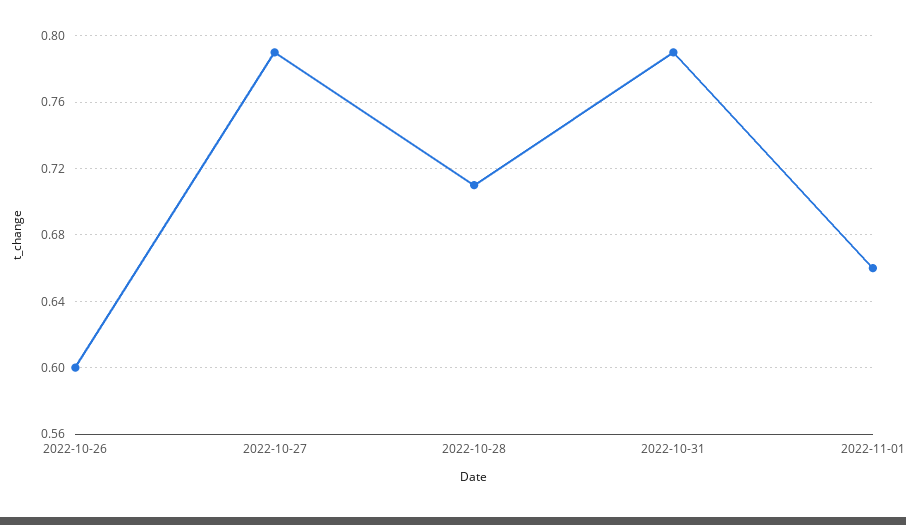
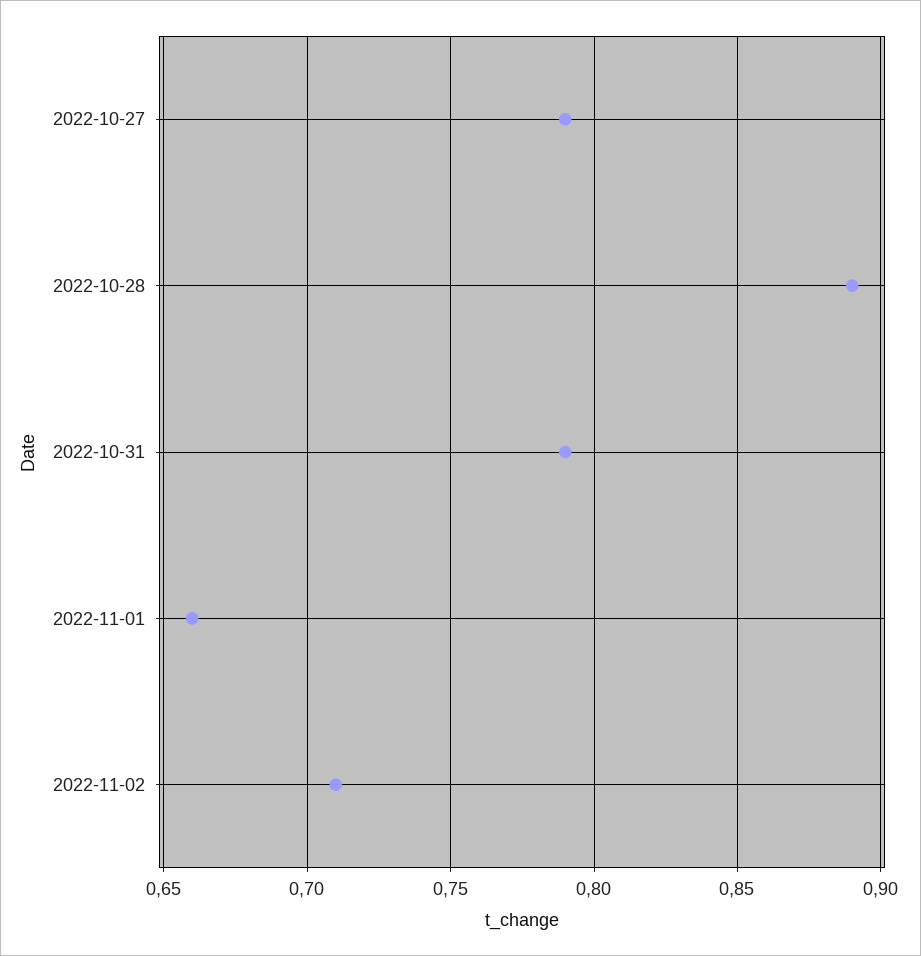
2022-10-26: 0.6 -> none
2022-10-28: 0.71 -> 0.89
2022-11-02: none -> 0.71

